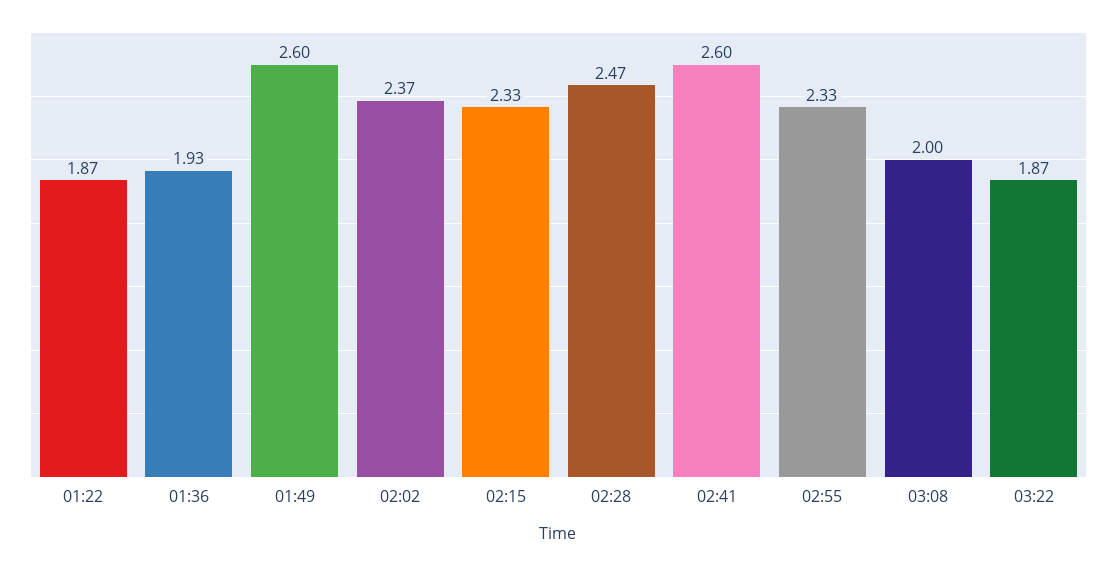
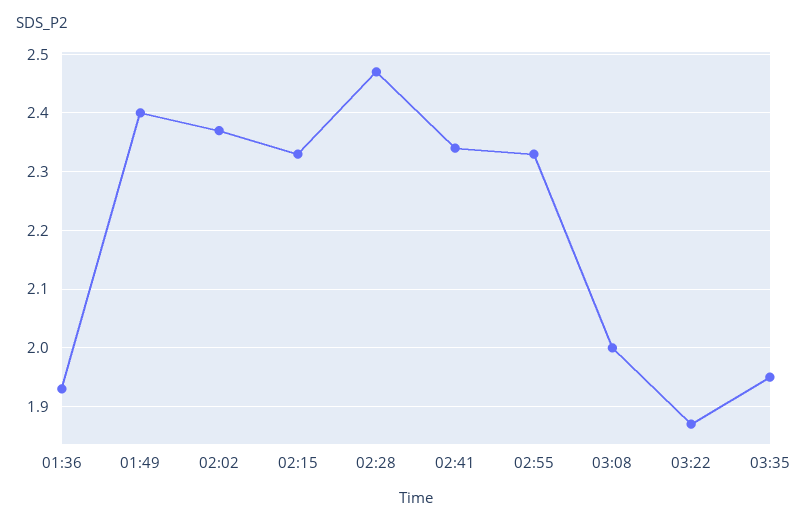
01:22: 1.87 -> none
01:49: 2.6 -> 2.4
02:41: 2.6 -> 2.35
03:35: none -> 1.95

